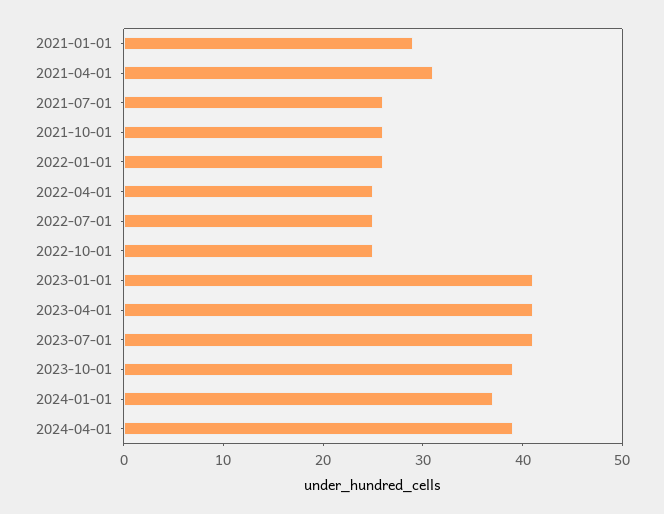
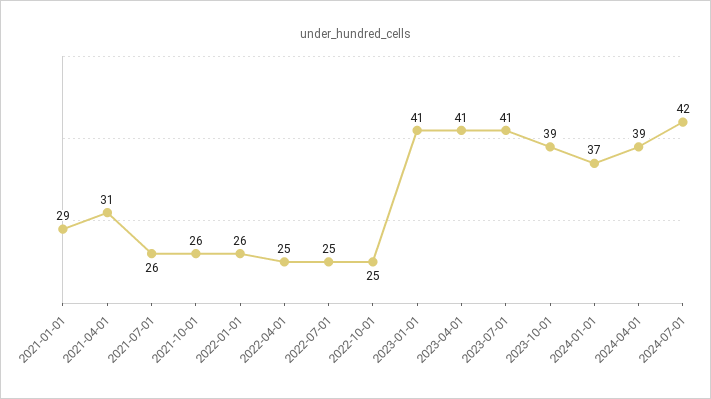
2024-07-01: none -> 42

